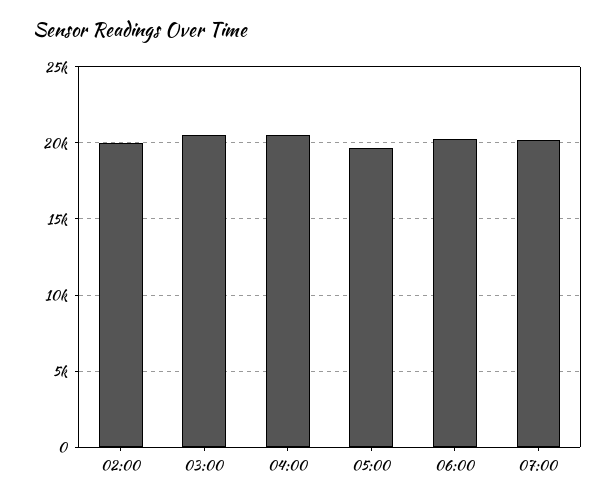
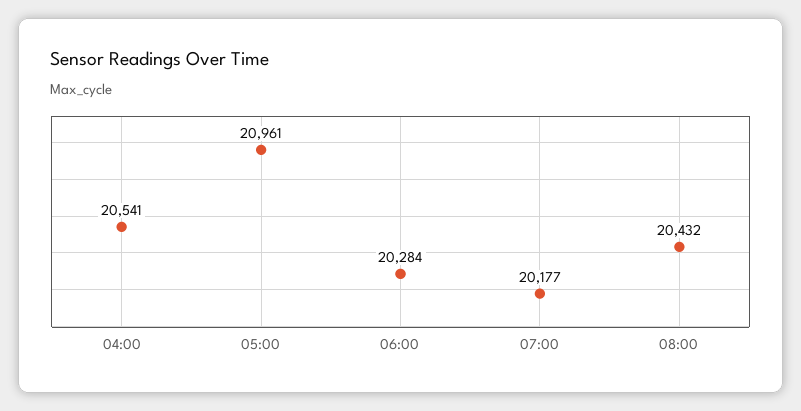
02:00: 20000 -> none
03:00: 20500 -> none
05:00: 19500 -> 20961
08:00: none -> 20432

